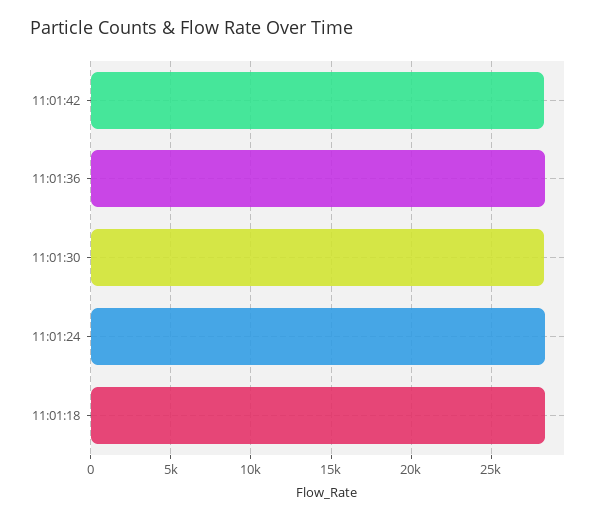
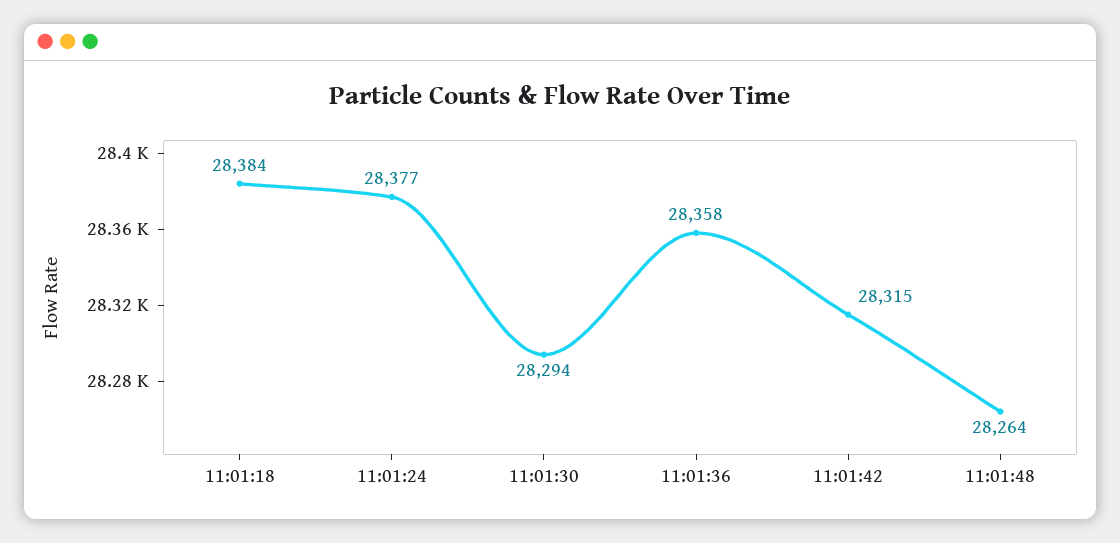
11:01:48: none -> 28264

